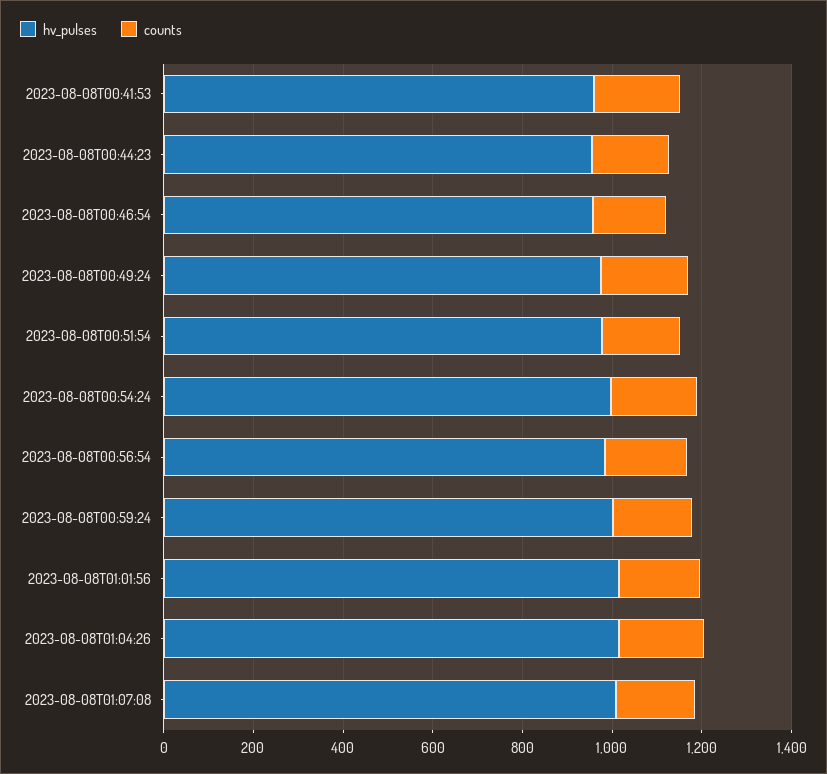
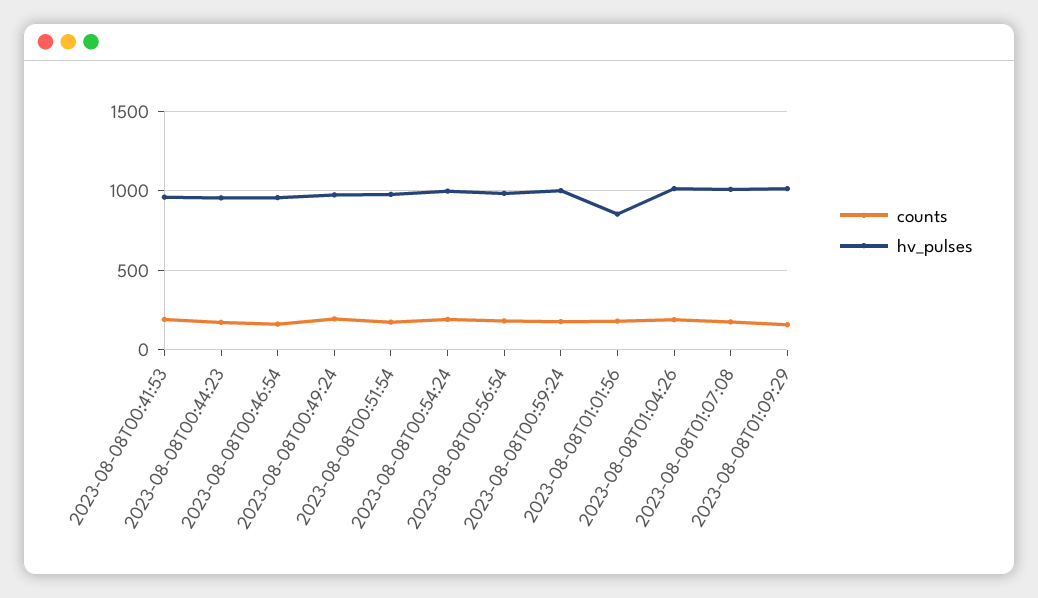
hv_pulses, 2023-08-08T01:01:56: 1000 -> 850
counts, 2023-08-08T01:09:29: none -> 150
hv_pulses, 2023-08-08T01:09:29: none -> 1000

